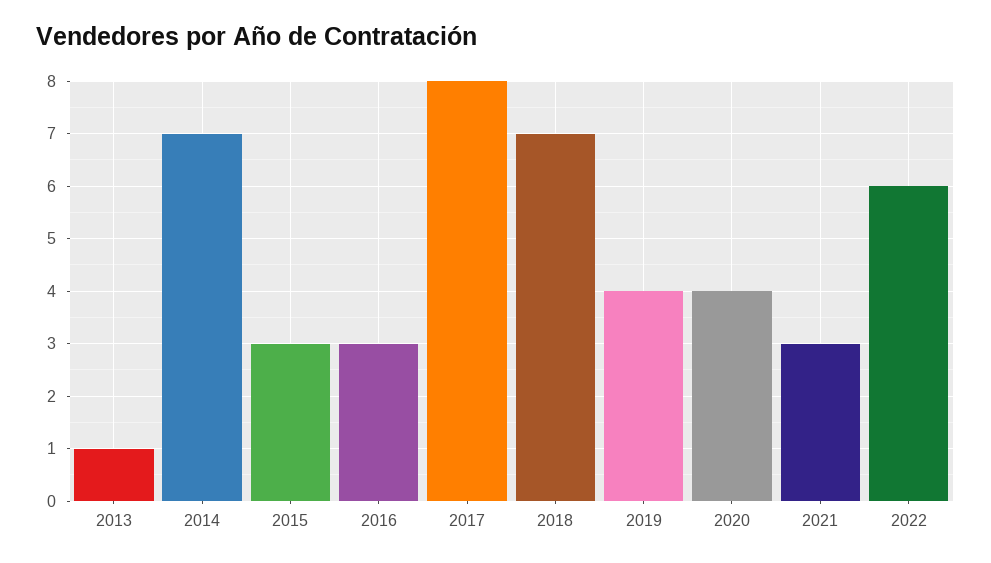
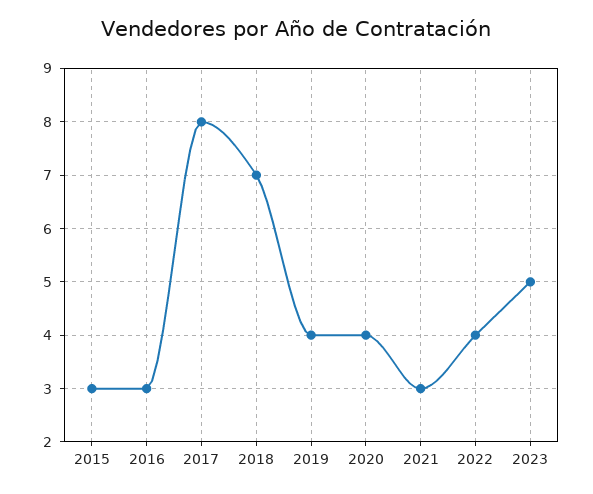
2013: 1 -> none
2014: 7 -> none
2022: 6 -> 4
2023: none -> 5

